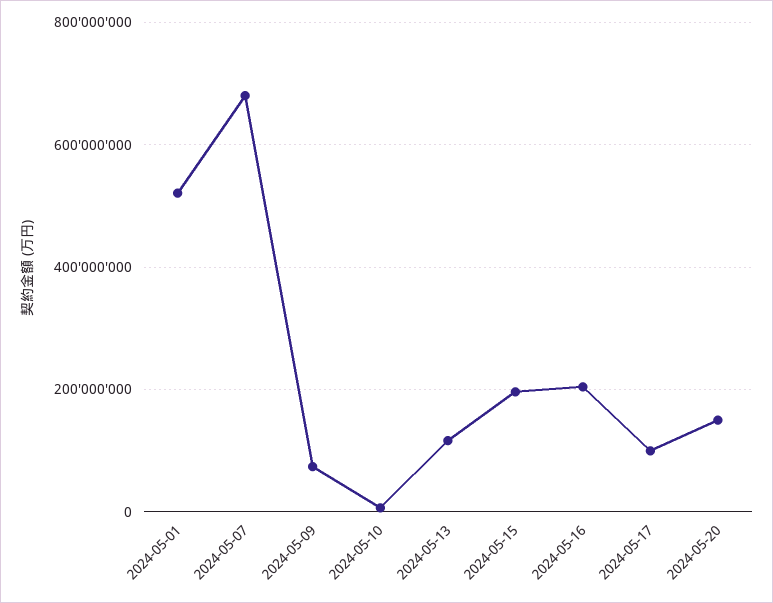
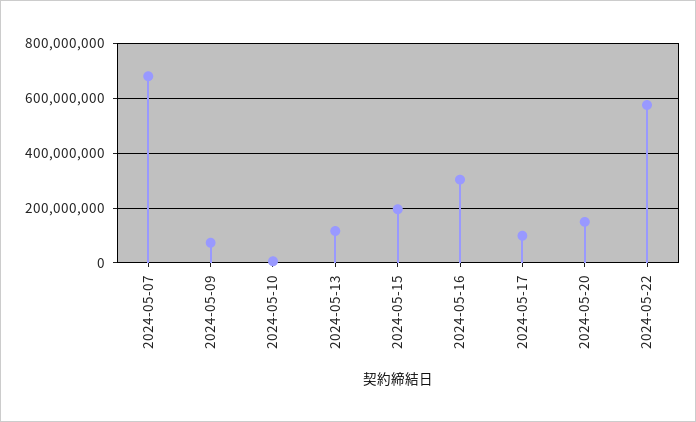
2024-05-01: 520000000 -> none
2024-05-16: 200000000 -> 300000000
2024-05-22: none -> 575000000

